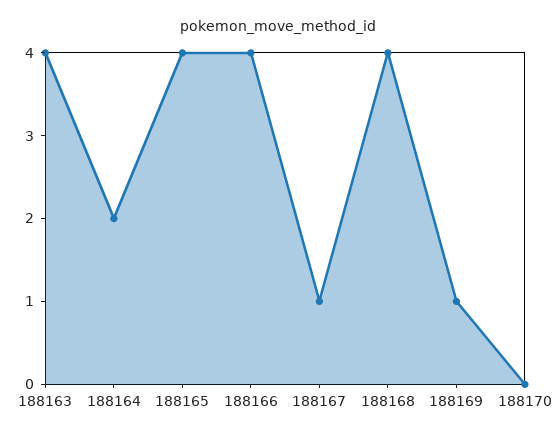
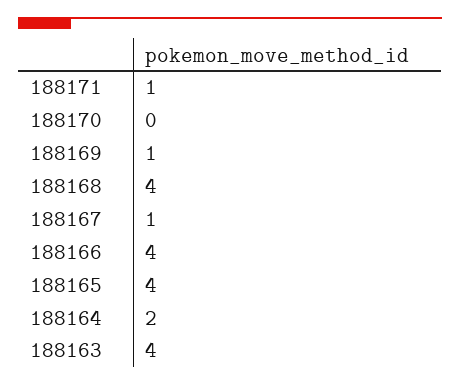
188171: none -> 1

